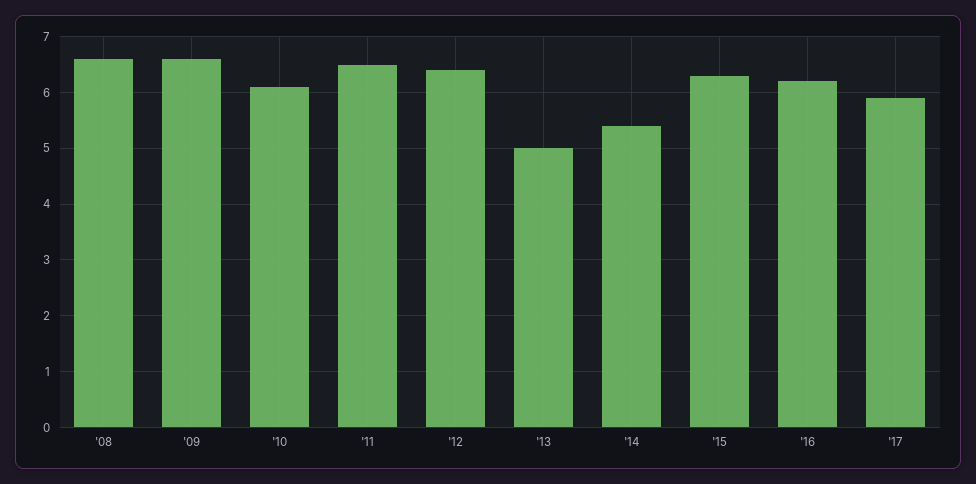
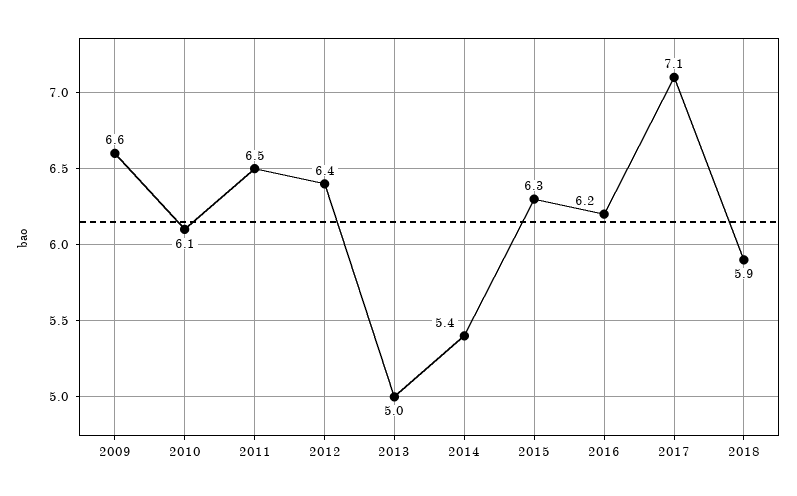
'08: 6.5 -> none
'17: 6 -> 7.1
2018: none -> 5.9

